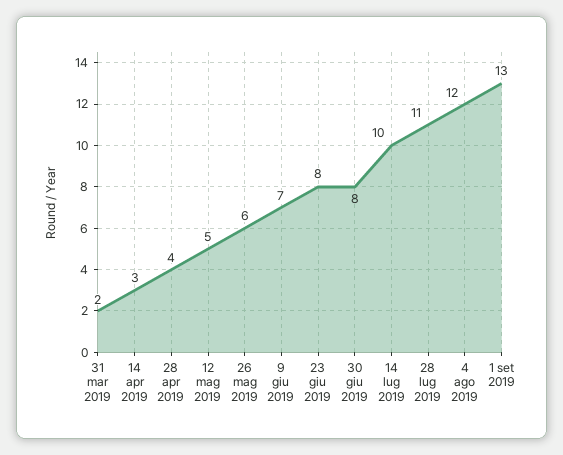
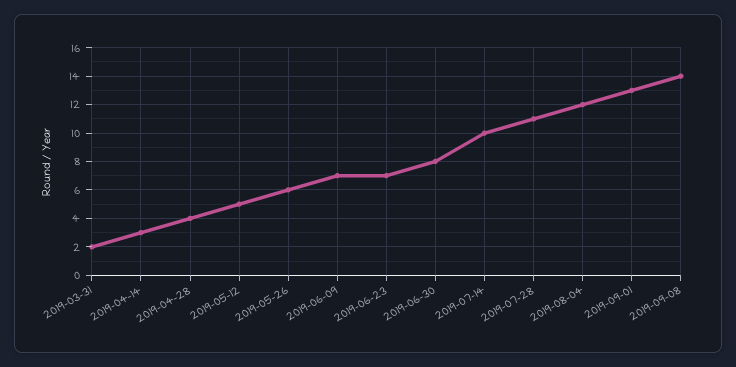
23 giu 2019: 8 -> 7
2019-09-08: none -> 14

